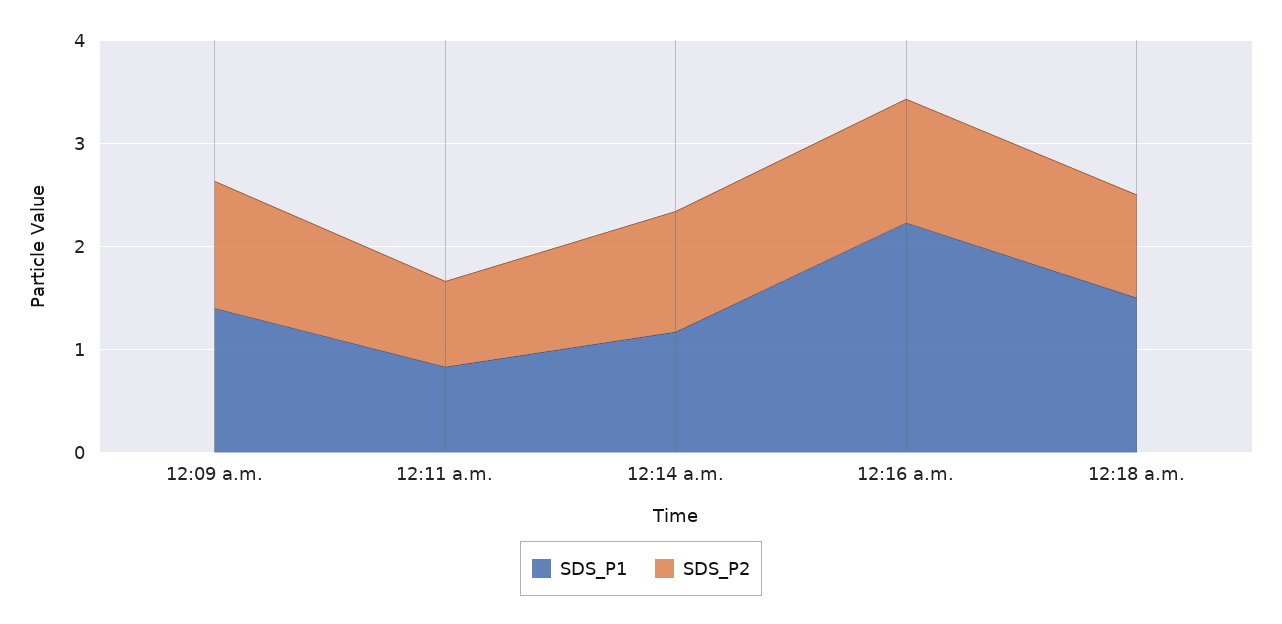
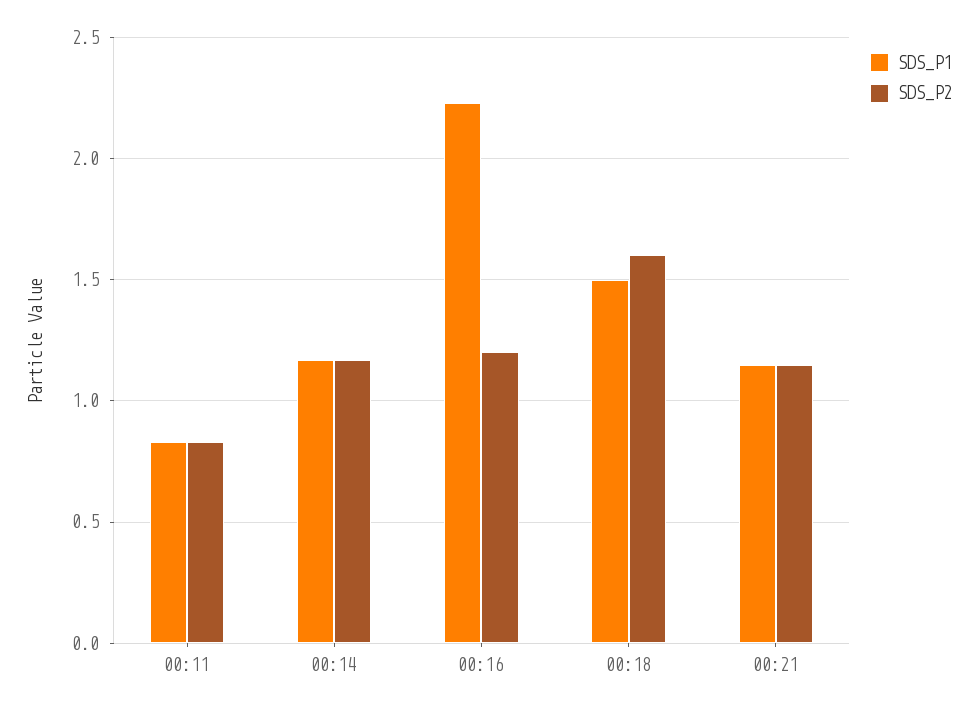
SDS_P1, 12:09 a.m.: 1.4 -> none
SDS_P2, 12:09 a.m.: 1.2 -> none
SDS_P2, 12:18 a.m.: 1 -> 1.6
SDS_P1, 00:21: none -> 1.15
SDS_P2, 00:21: none -> 1.15

